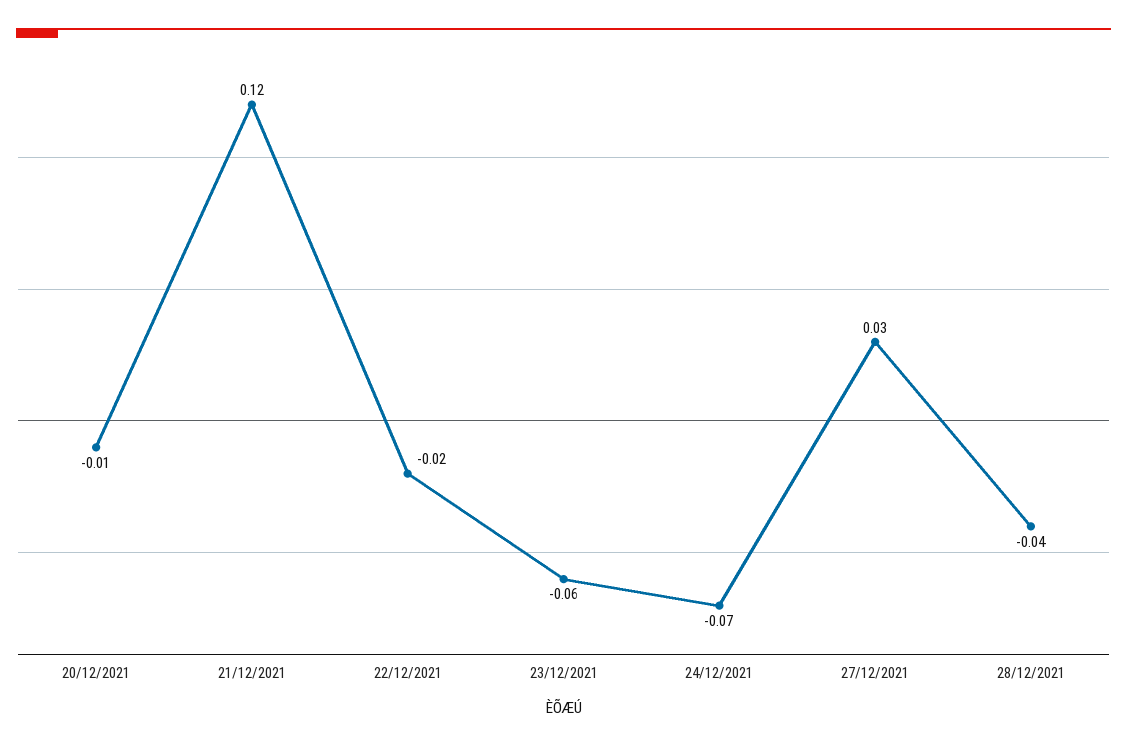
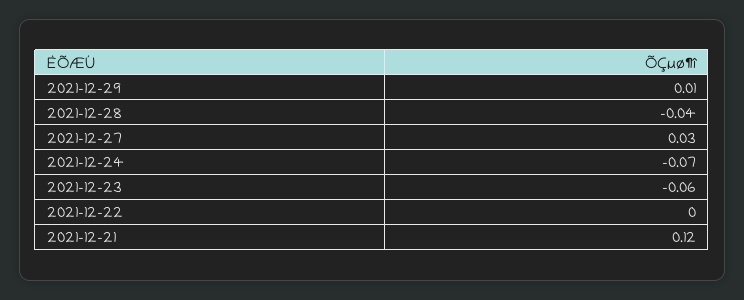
20/12/2021: -0.01 -> none
22/12/2021: -0.02 -> 0
2021-12-29: none -> 0.01

